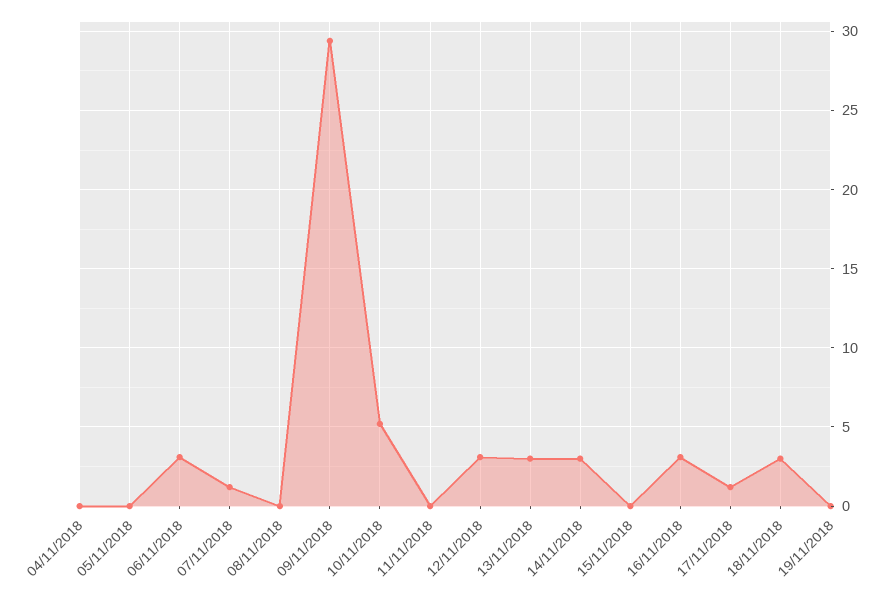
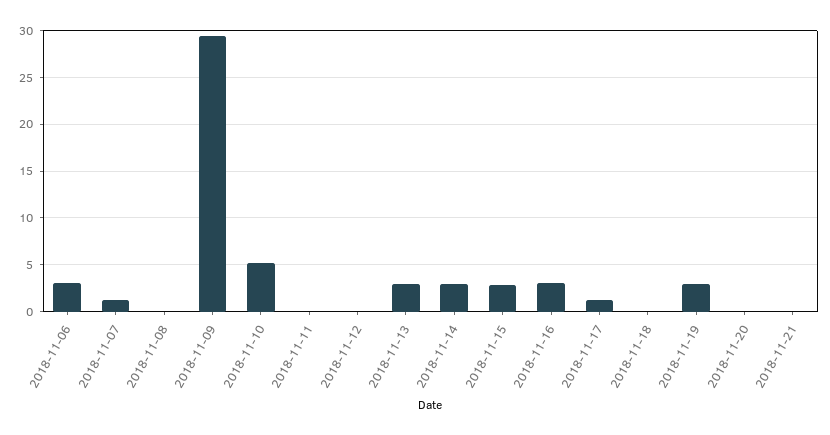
04/11/2018: 0 -> none
05/11/2018: 0 -> none
12/11/2018: 3 -> 0
15/11/2018: 0 -> 3
18/11/2018: 3 -> 0
19/11/2018: 0 -> 3
2018-11-20: none -> 0
2018-11-21: none -> 0

